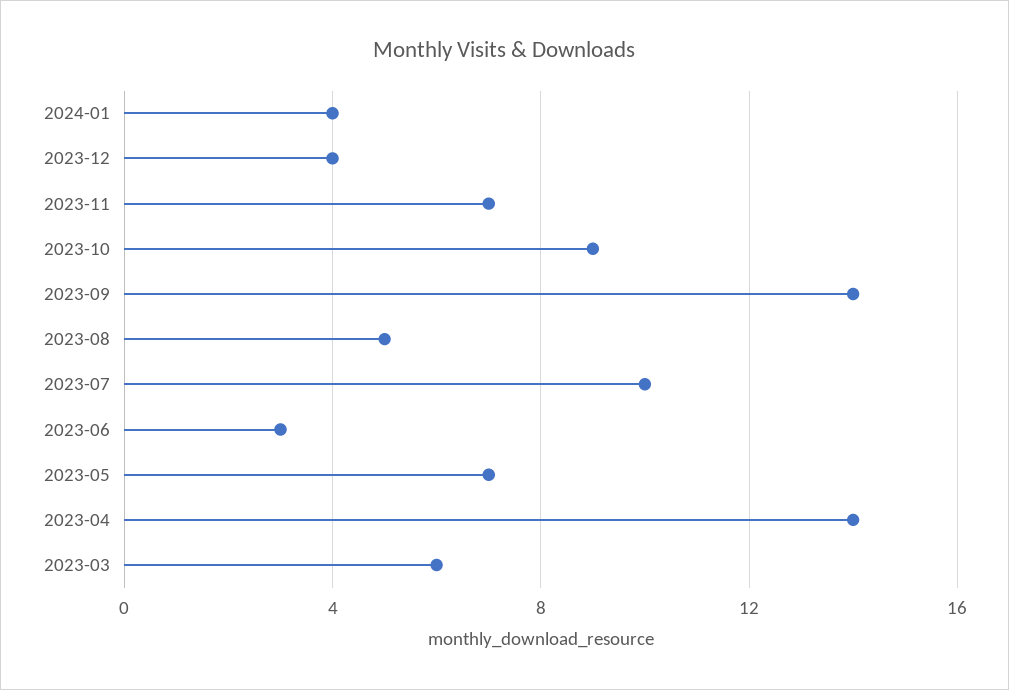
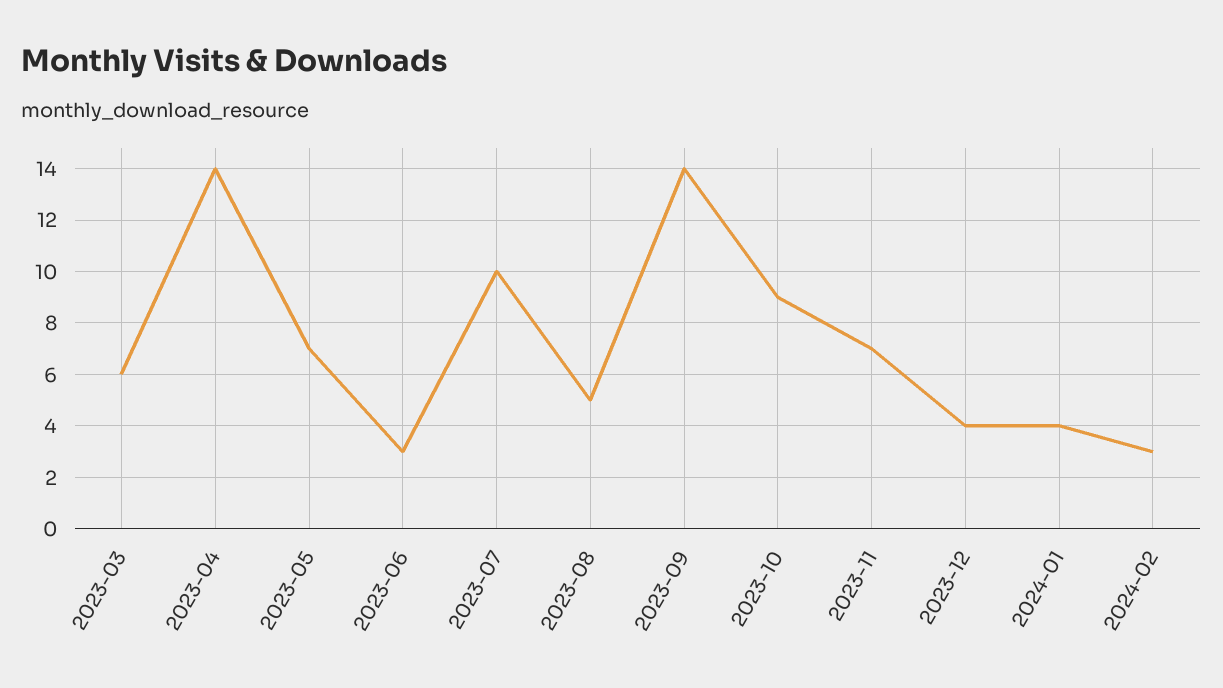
2024-02: none -> 3

